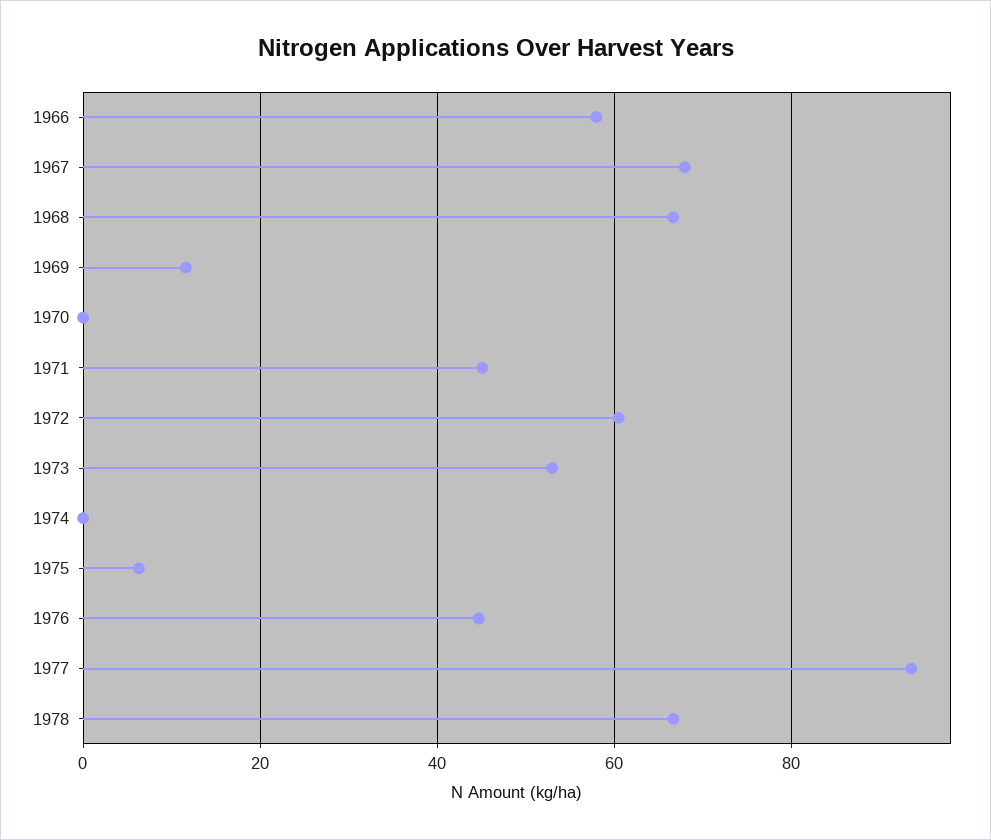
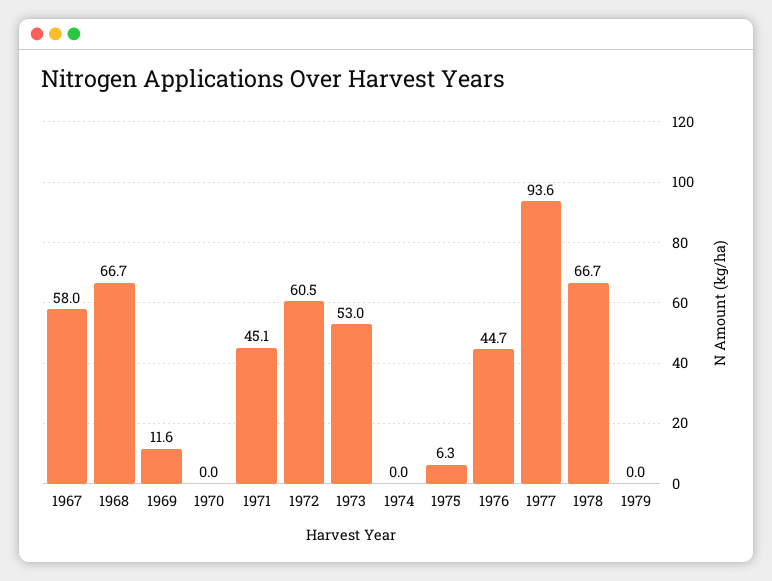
1966: 58 -> none
1967: 68 -> 58
1979: none -> 0

